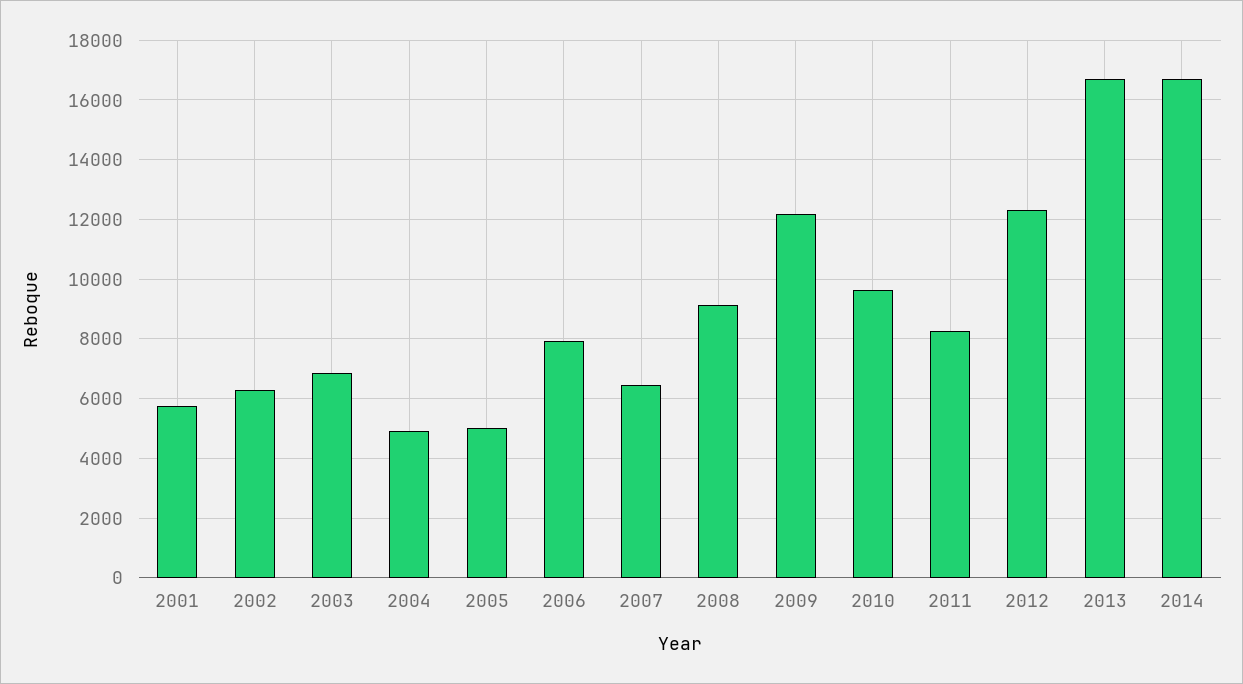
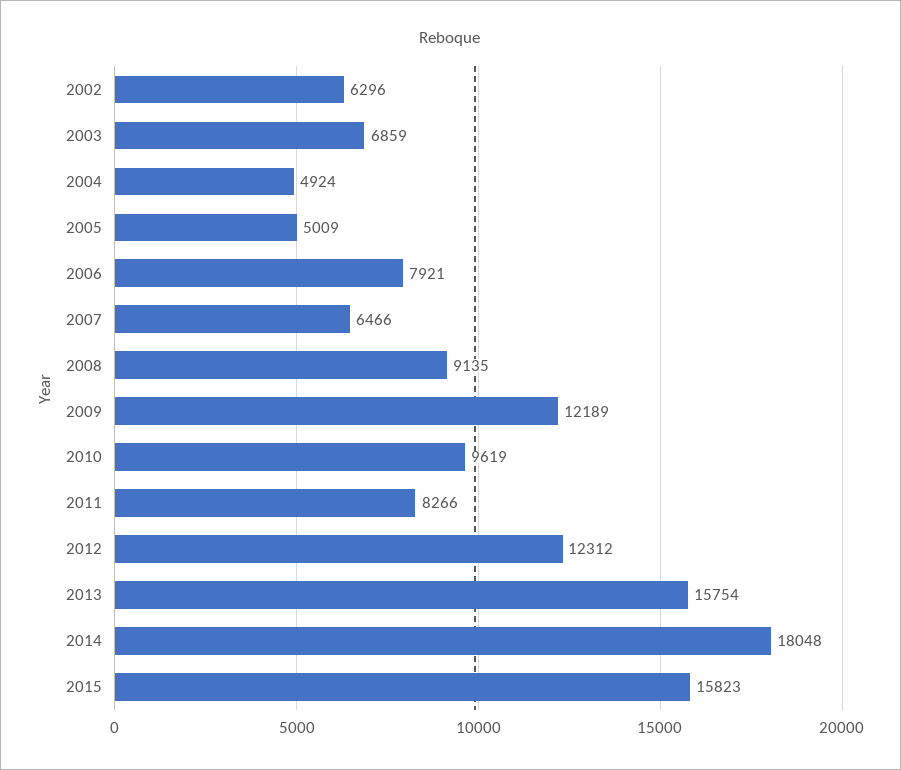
2001: 5750 -> none
2013: 16750 -> 15754
2014: 16750 -> 18048
2015: none -> 15823

